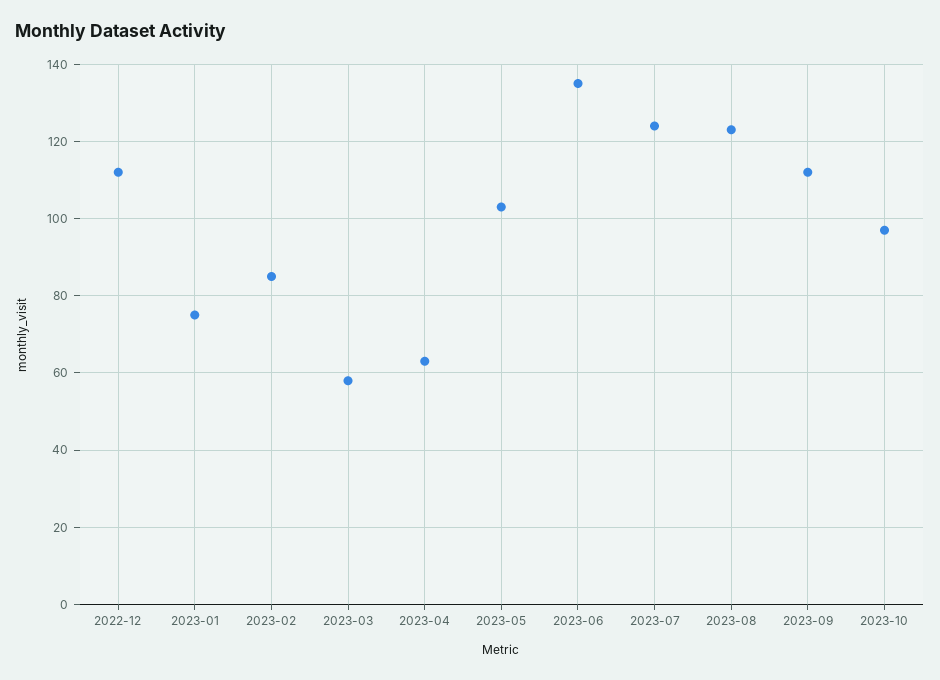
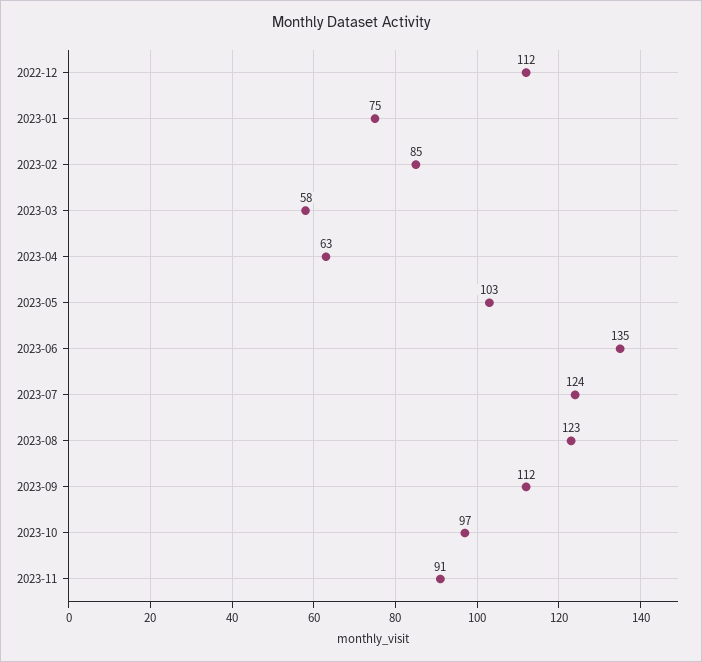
2023-11: none -> 91

